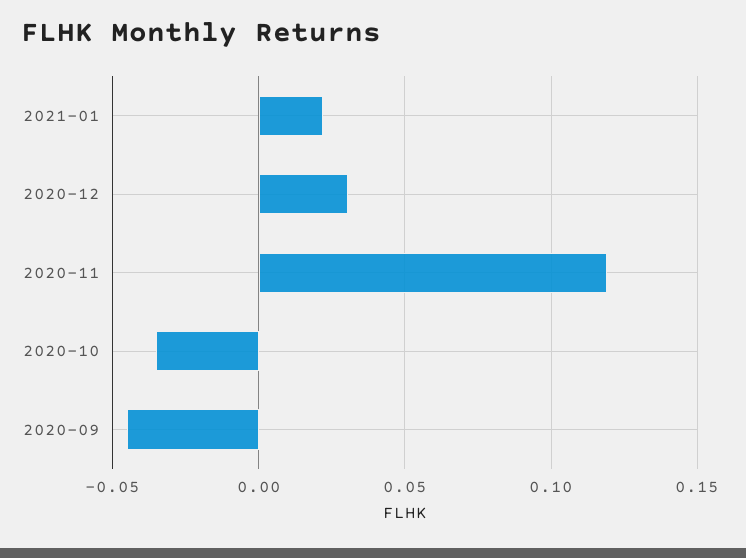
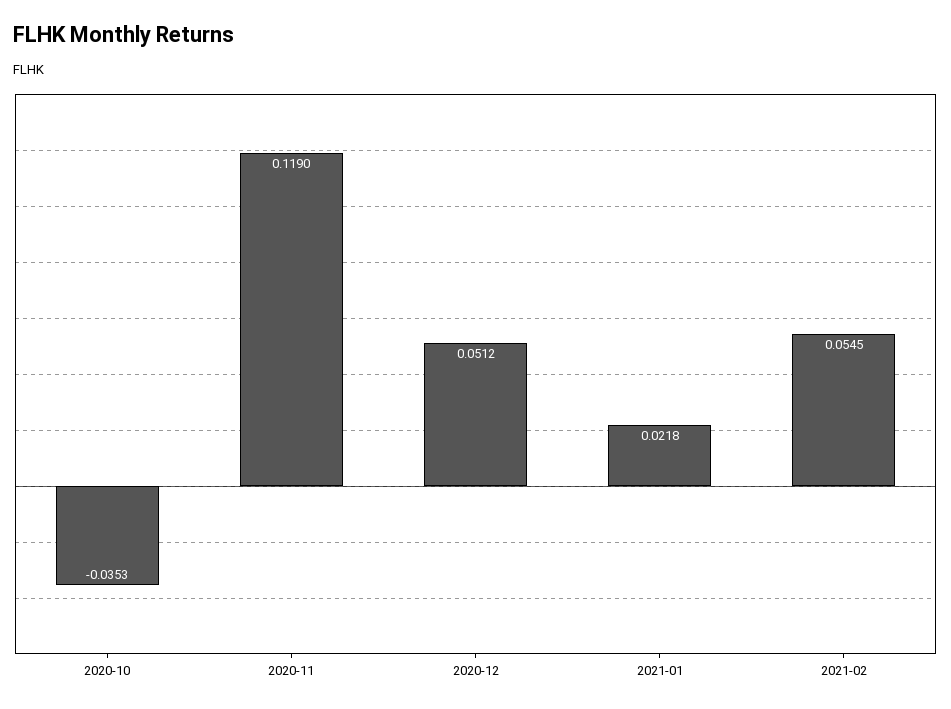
2020-12: 0.03 -> 0.0512
2020-09: -0.045 -> none
2021-02: none -> 0.0545

